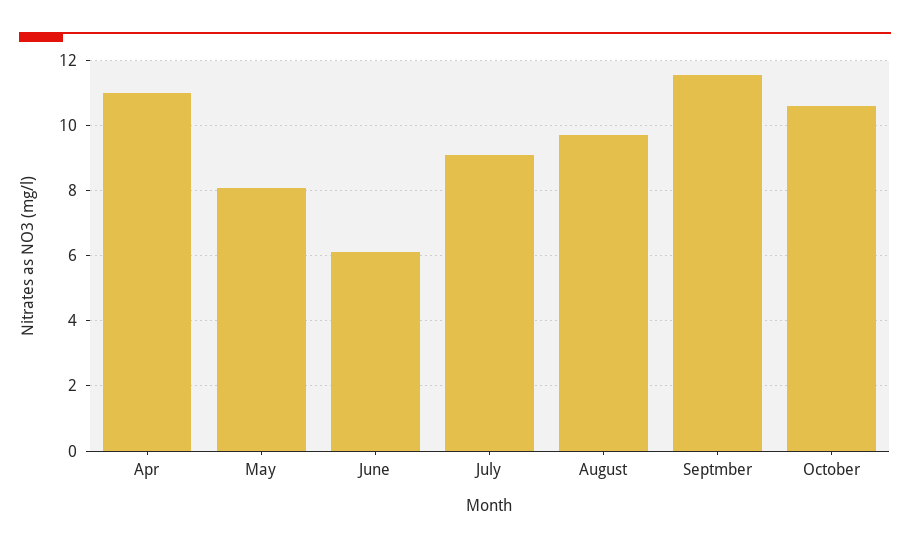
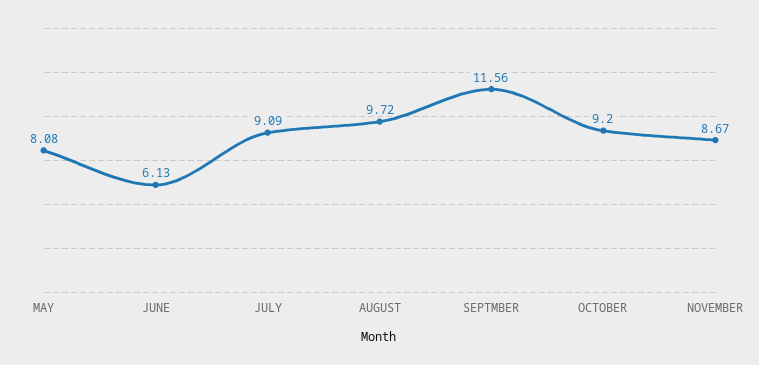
Apr: 11 -> none
October: 10.6 -> 9.2
NOVEMBER: none -> 8.67

